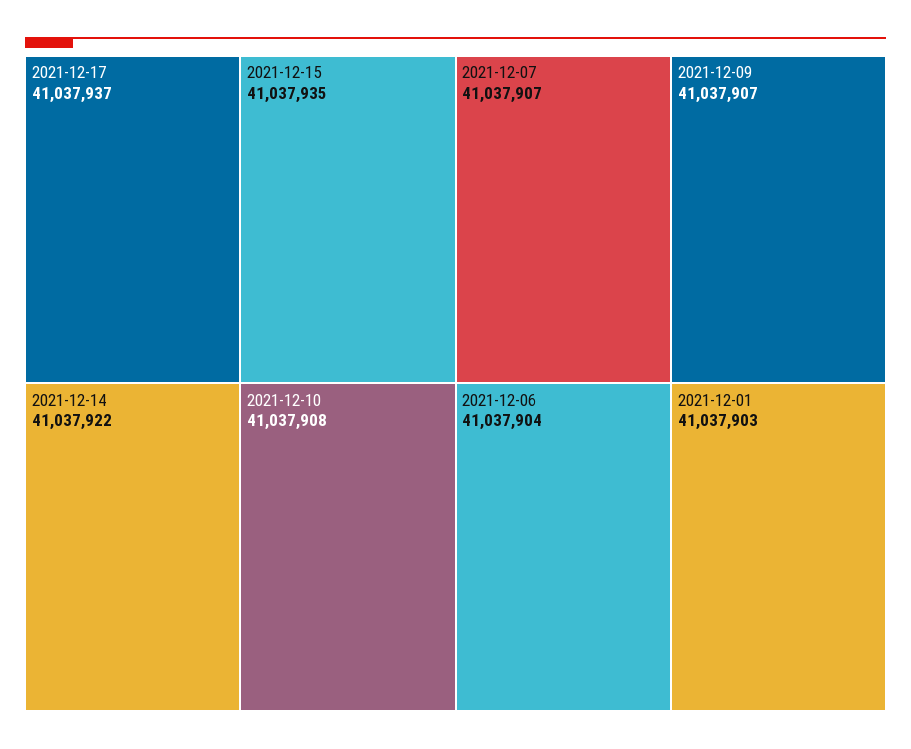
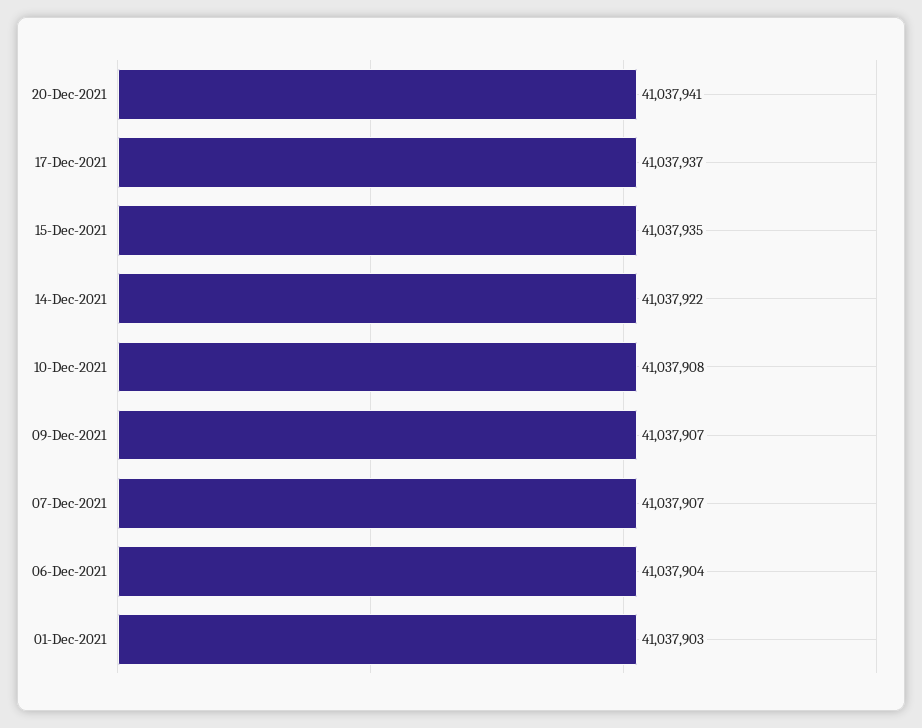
20-Dec-2021: none -> 41037941

